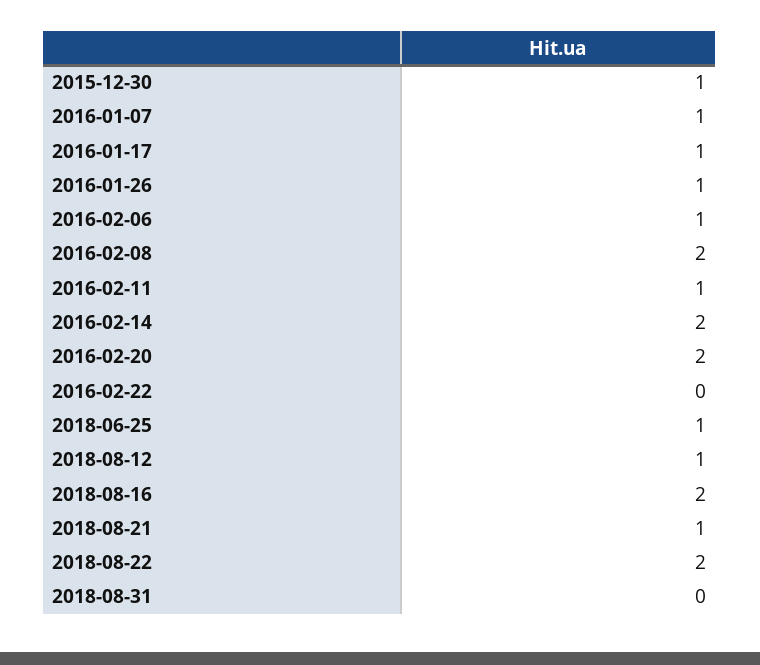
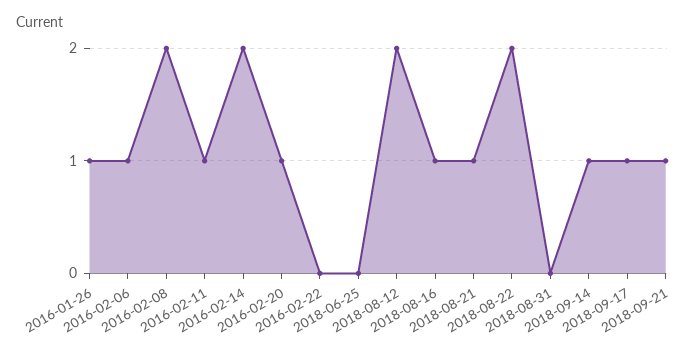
2015-12-30: 1 -> none
2016-01-07: 1 -> none
2016-01-17: 1 -> none
2016-02-20: 2 -> 1
2018-06-25: 1 -> 0
2018-08-12: 1 -> 2
2018-08-16: 2 -> 1
2018-09-14: none -> 1
2018-09-17: none -> 1
2018-09-21: none -> 1

